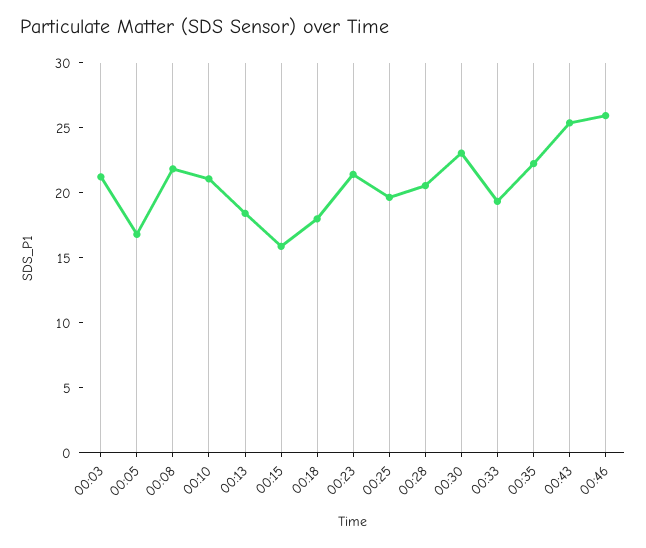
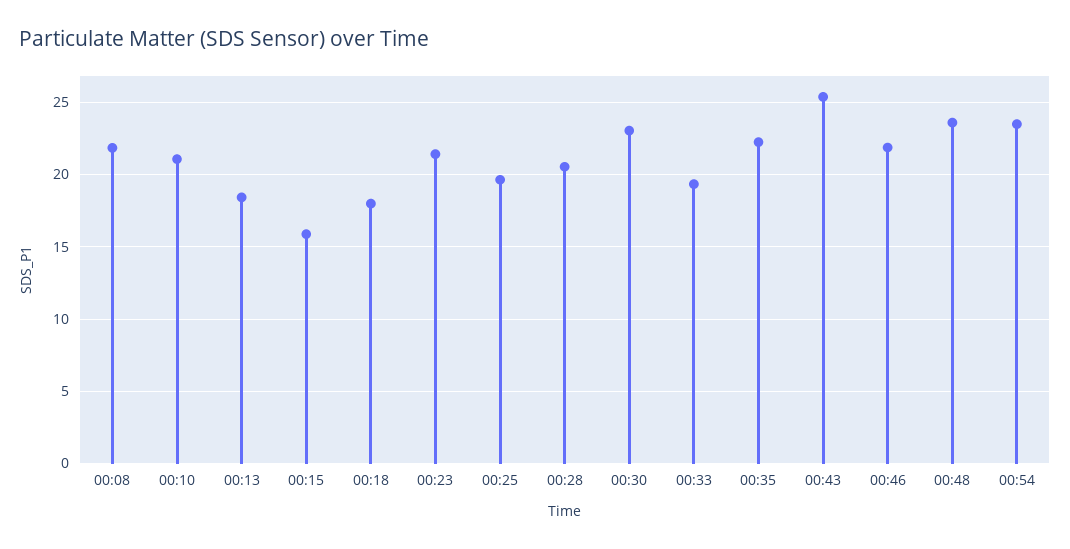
00:03: 21 -> none
00:05: 17 -> none
00:46: 26 -> 22
00:48: none -> 23.5
00:54: none -> 23.5

